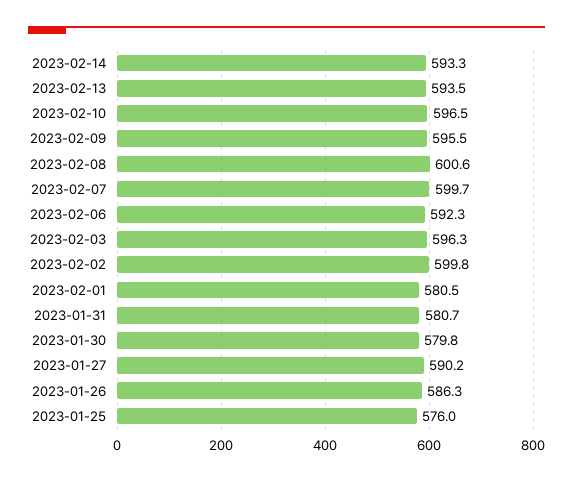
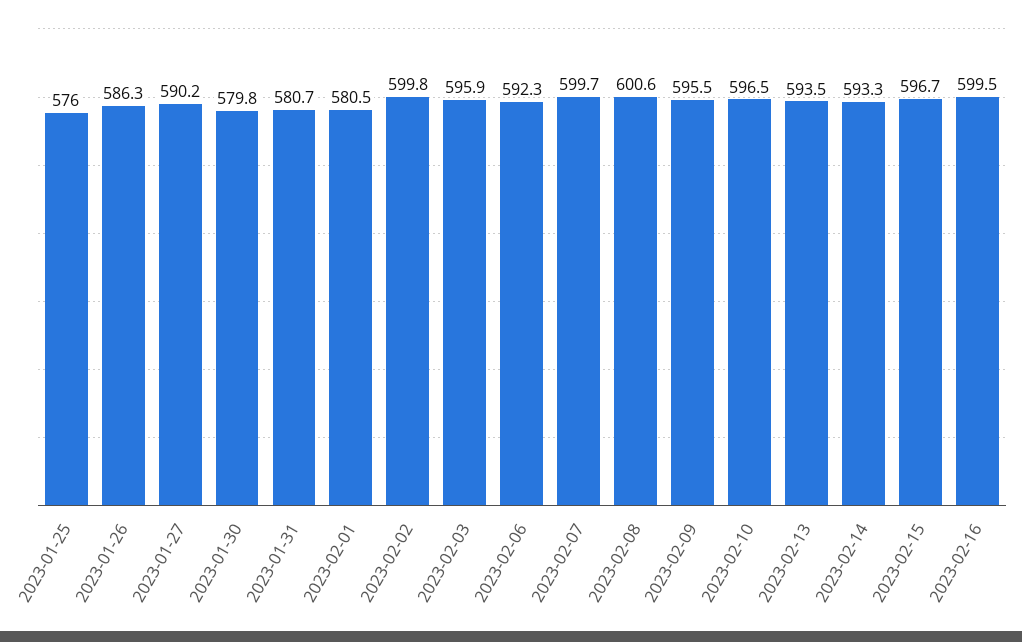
2023-02-03: 596.3 -> 595.9
2023-02-15: none -> 596.7
2023-02-16: none -> 599.5

